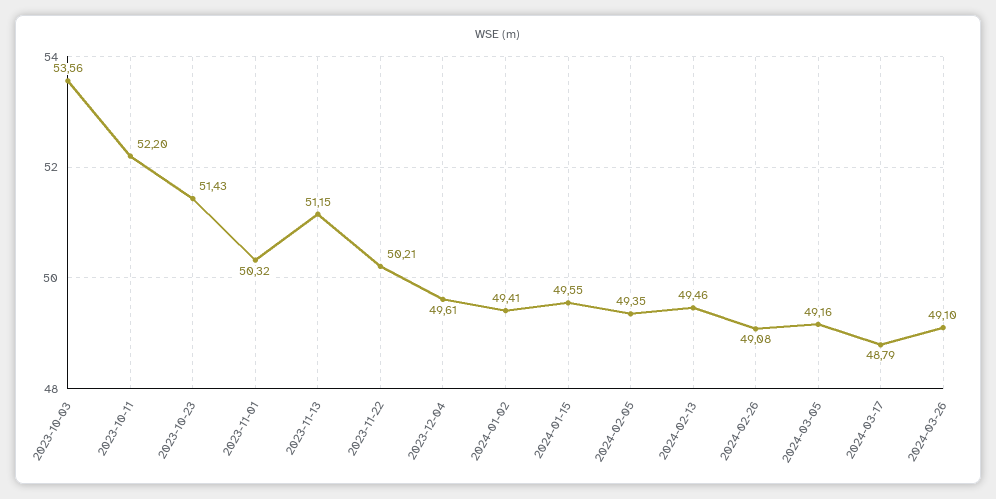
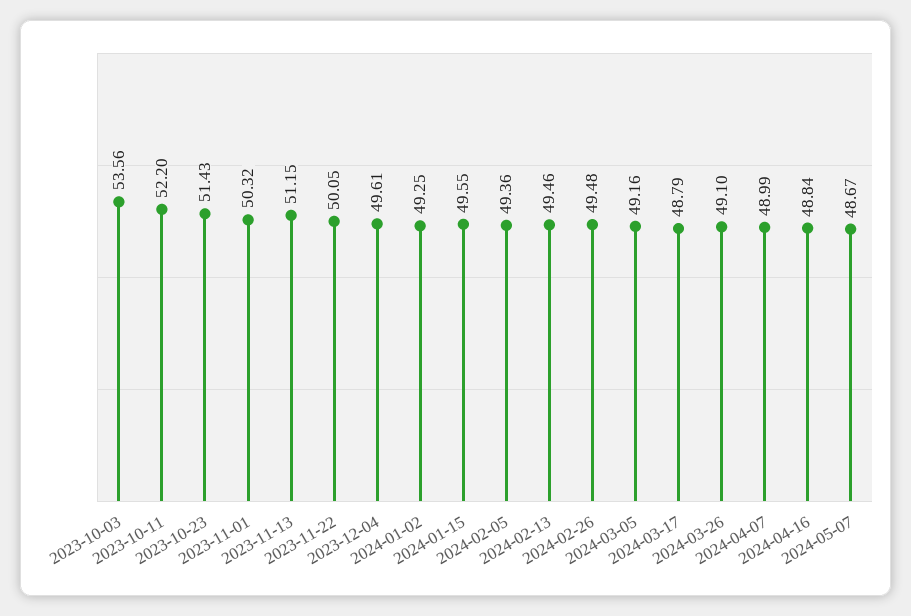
2023-11-22: 50.21 -> 50.05
2024-01-02: 49.41 -> 49.25
2024-02-05: 49.35 -> 49.36
2024-02-26: 49.08 -> 49.48
2024-04-07: none -> 48.99
2024-04-16: none -> 48.84
2024-05-07: none -> 48.67

